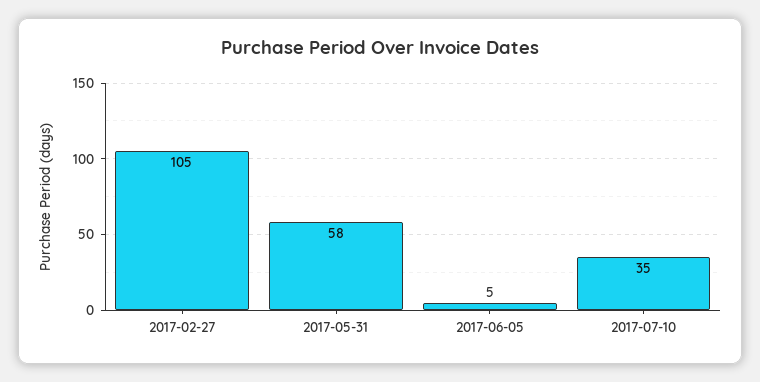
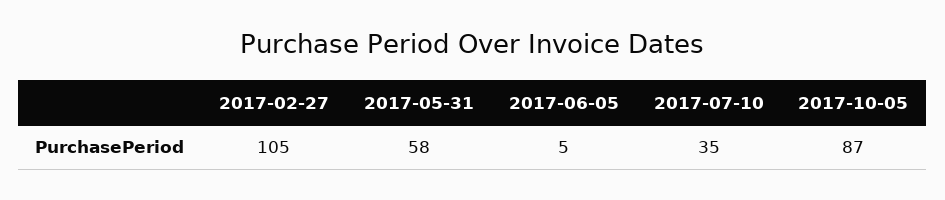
2017-10-05: none -> 87

